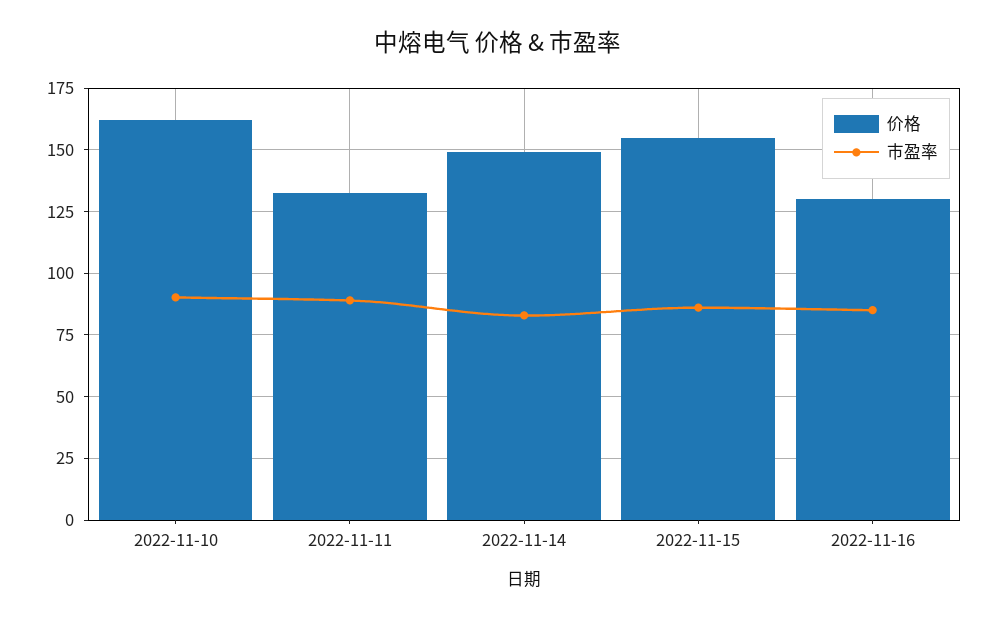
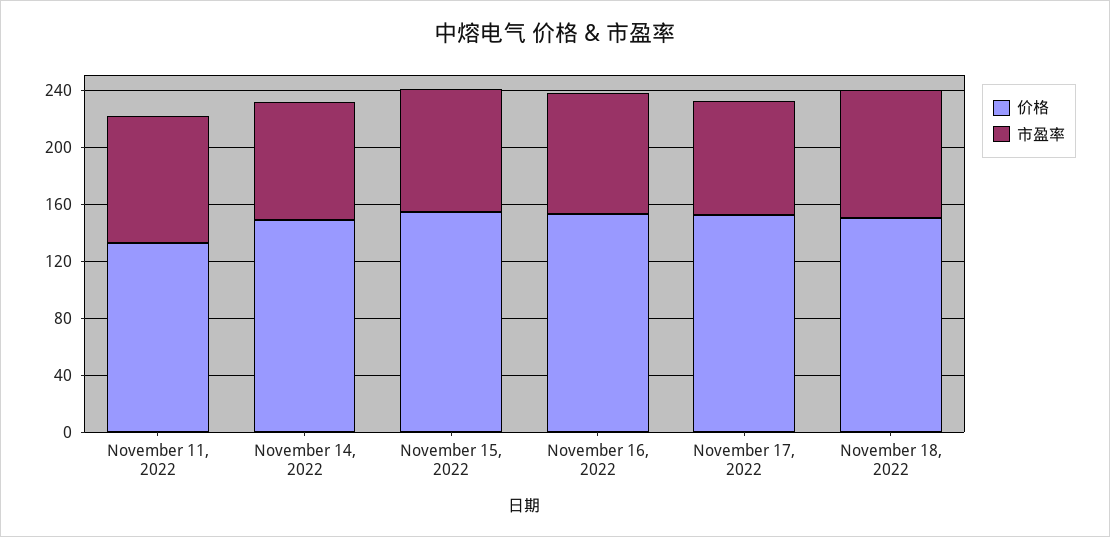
价格, 2022-11-10: 162.5 -> none
市盈率, 2022-11-10: 90 -> none
价格, 2022-11-16: 130 -> 150
价格, November 17, 2022: none -> 150
市盈率, November 17, 2022: none -> 80
价格, November 18, 2022: none -> 150
市盈率, November 18, 2022: none -> 90

